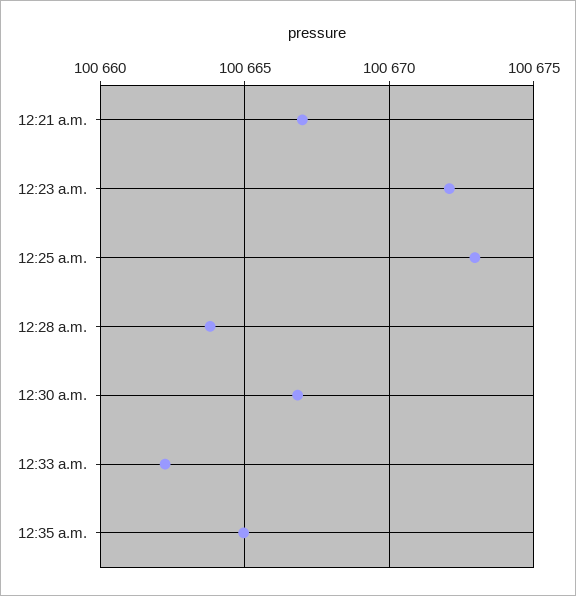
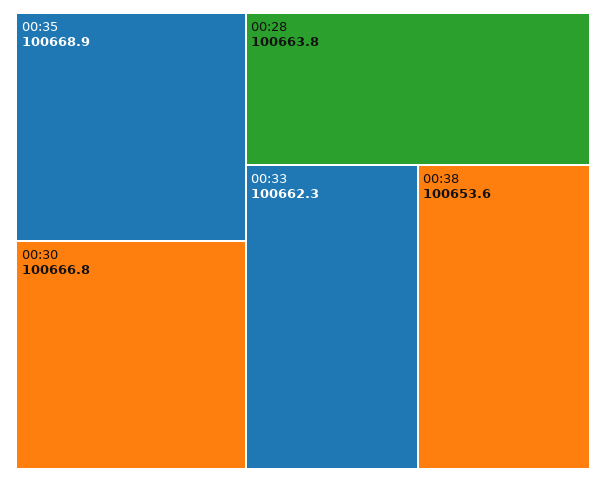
12:21 a.m.: 100667 -> none
12:23 a.m.: 100672 -> none
12:25 a.m.: 100673 -> none
12:35 a.m.: 100665 -> 100668.9
00:38: none -> 100653.6

